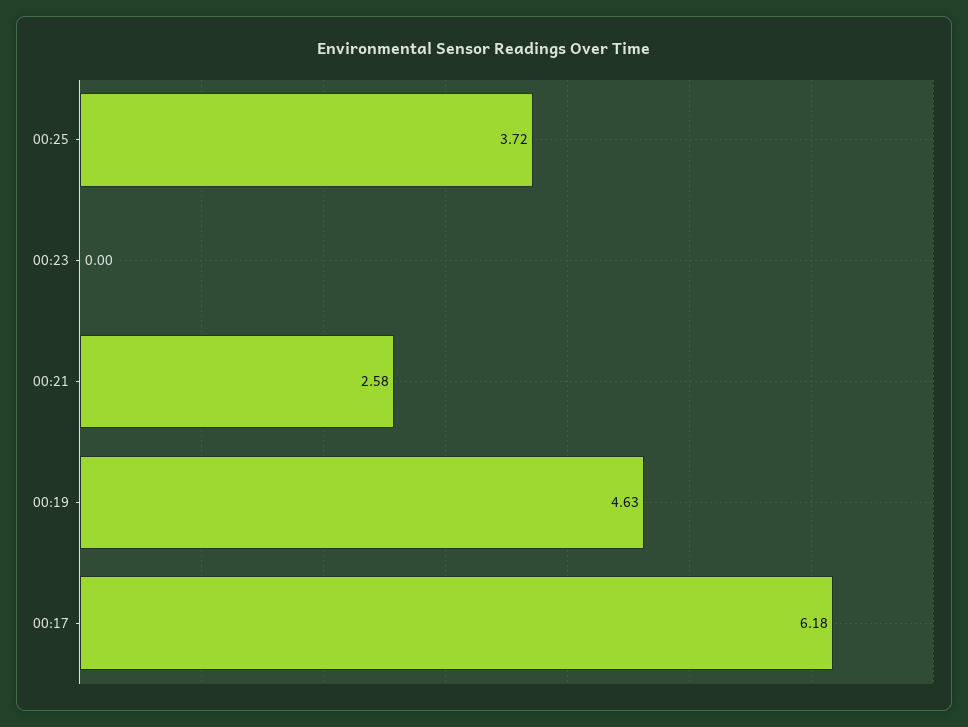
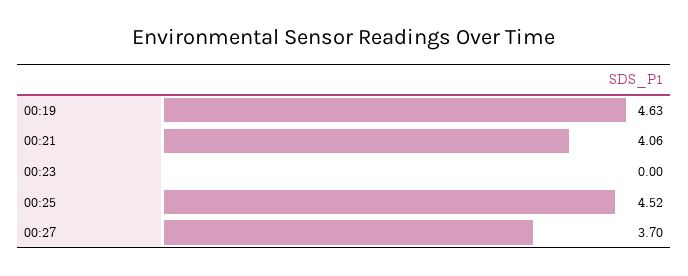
00:25: 3.72 -> 4.52
00:21: 2.58 -> 4.06
00:17: 6.18 -> none
00:27: none -> 3.7

